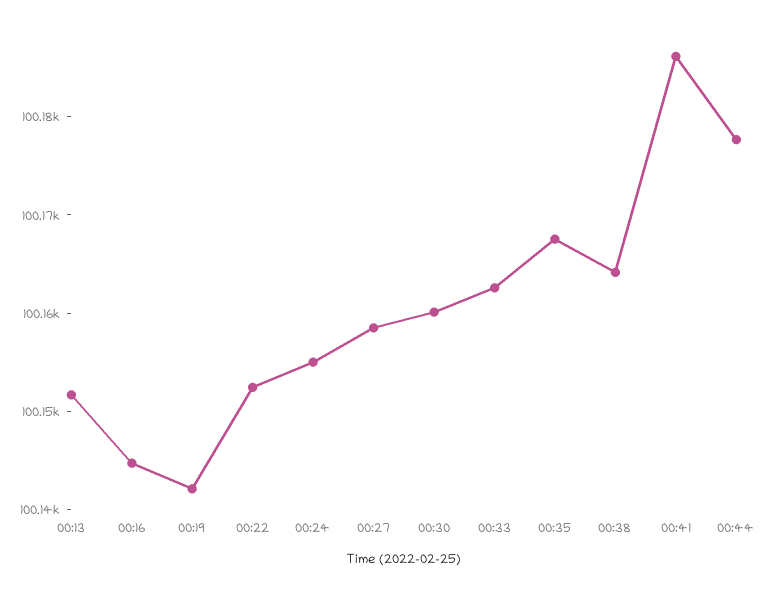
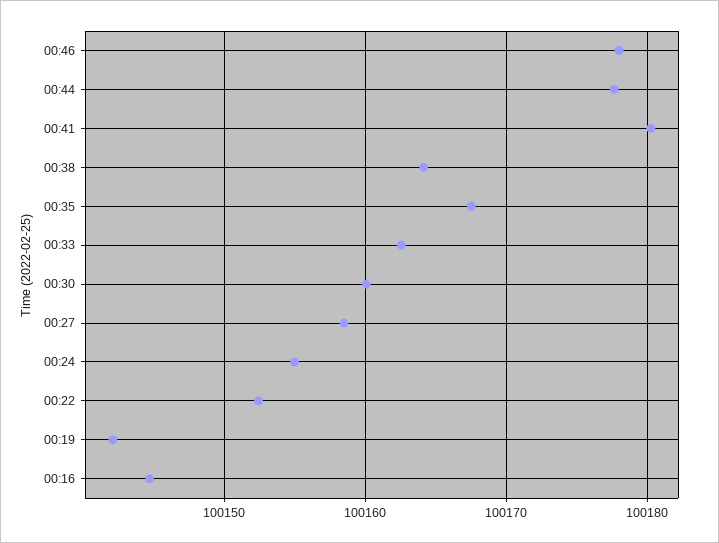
00:13: 100152 -> none
00:41: 100186 -> 100180
00:46: none -> 100178

